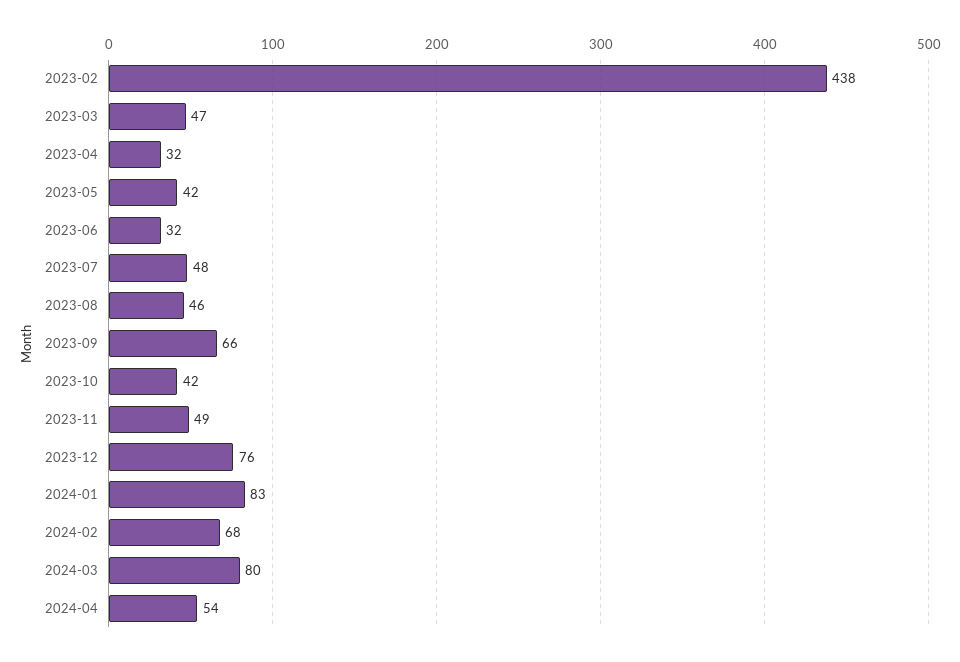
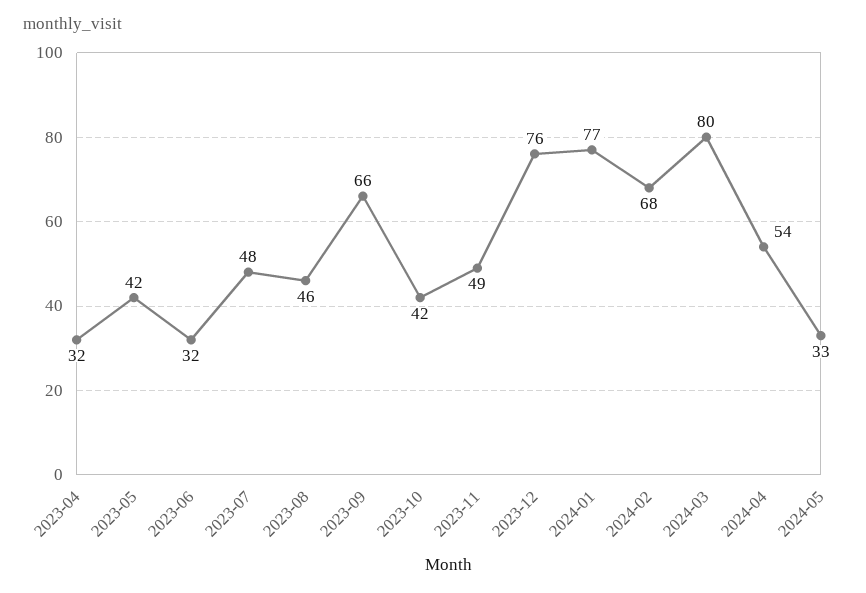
2023-02: 438 -> none
2023-03: 47 -> none
2024-01: 83 -> 77
2024-05: none -> 33

